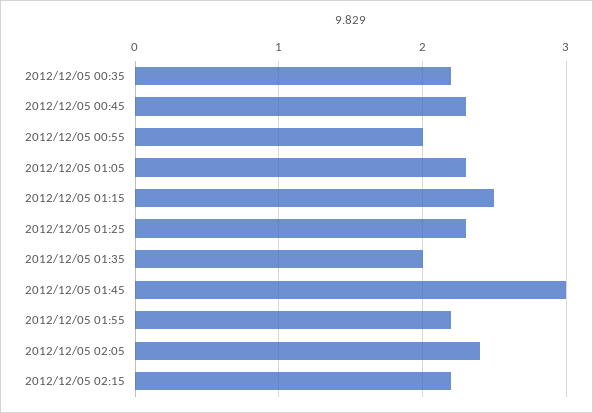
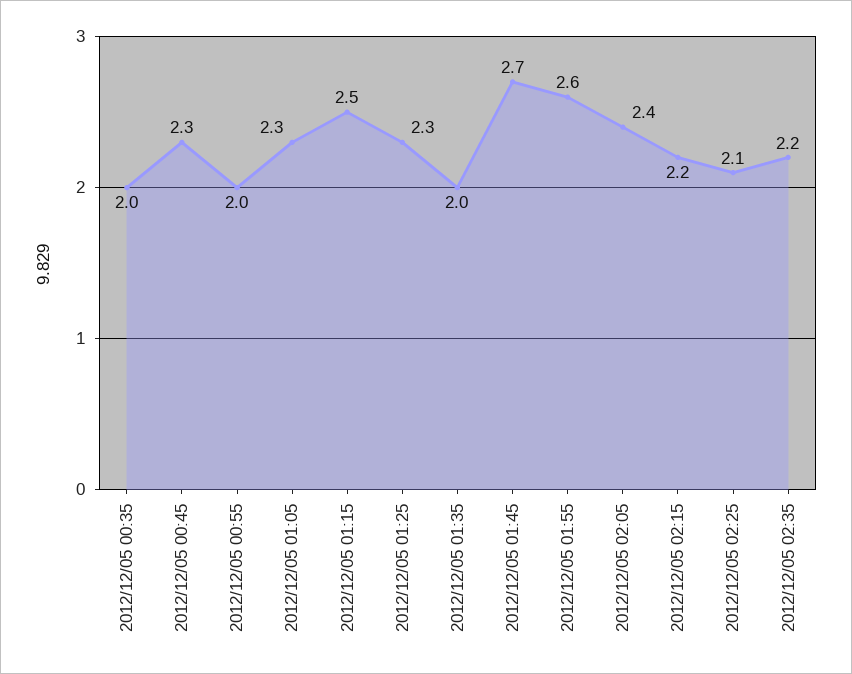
2012/12/05 00:35: 2.2 -> 2
2012/12/05 01:45: 3 -> 2.7
2012/12/05 01:55: 2.2 -> 2.6
2012/12/05 02:25: none -> 2.1
2012/12/05 02:35: none -> 2.2

